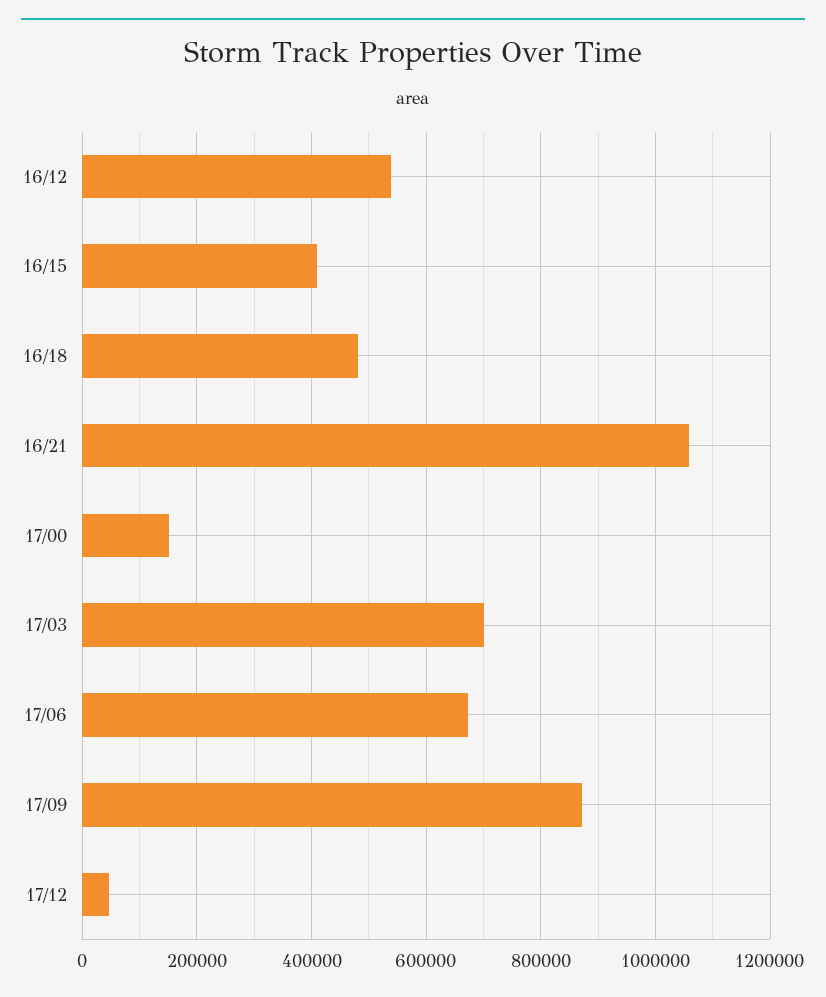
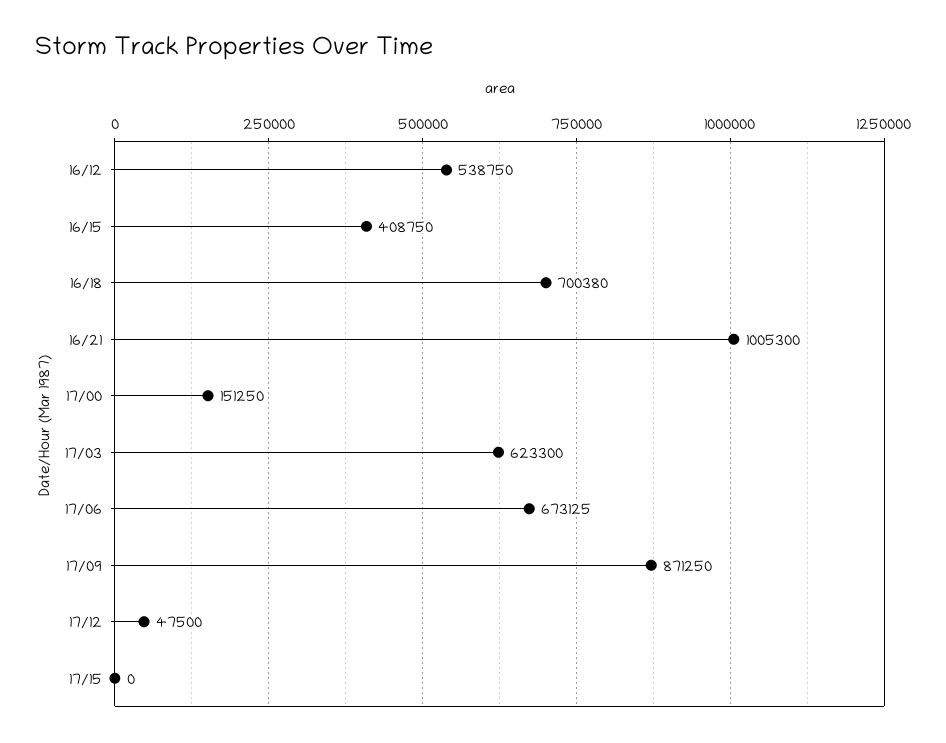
16/18: 480000 -> 700380
16/21: 1060000 -> 1005300
17/03: 700000 -> 623300
17/15: none -> 0

